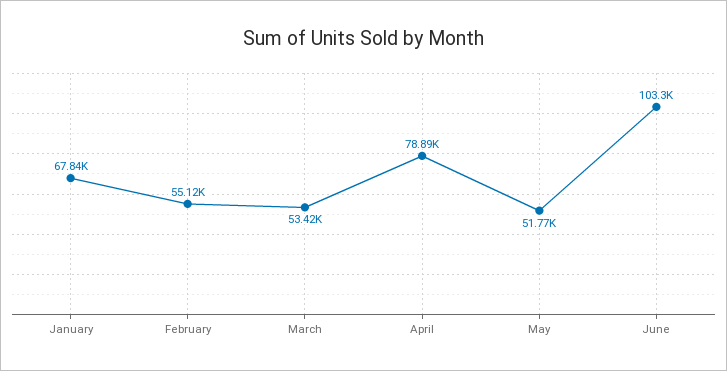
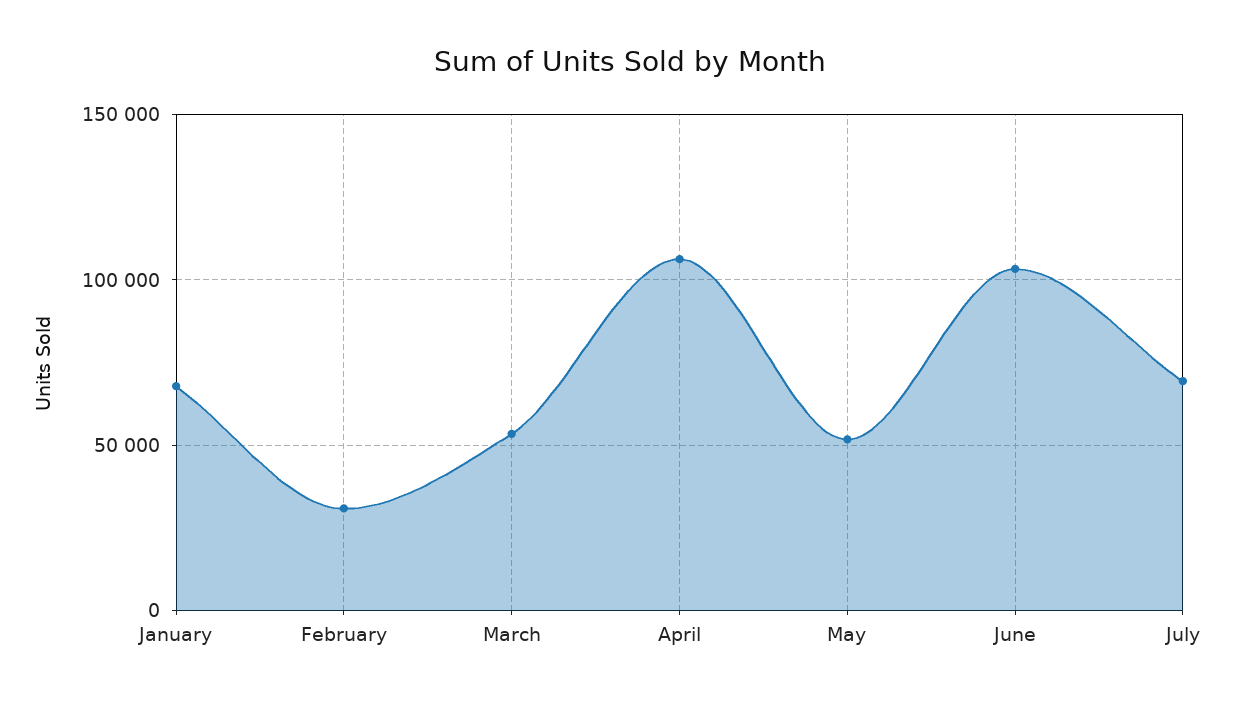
February: 55120 -> 30000
April: 78890 -> 105000
July: none -> 70000

